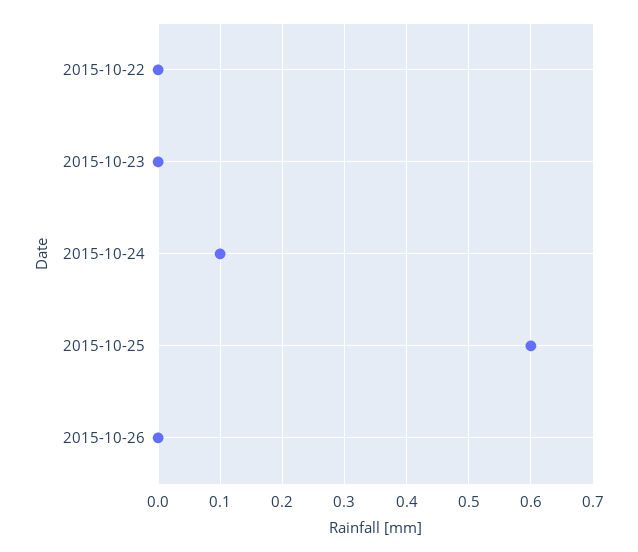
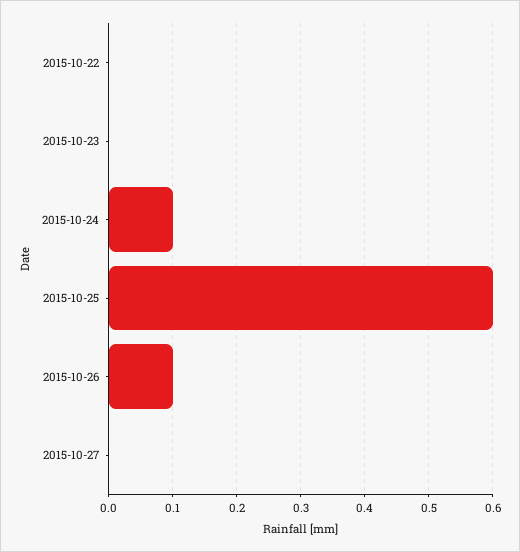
2015-10-26: 0 -> 0.1
2015-10-27: none -> 0

